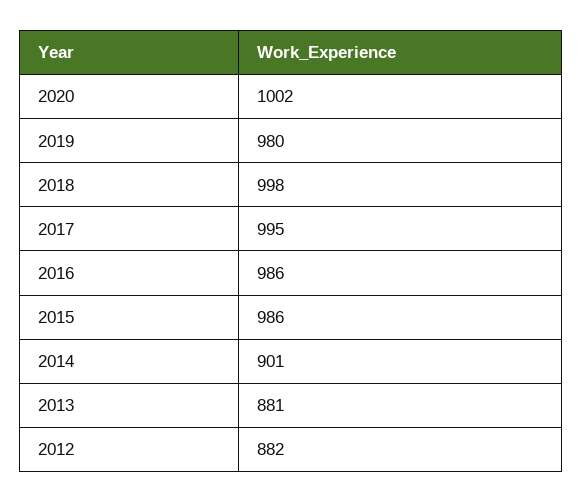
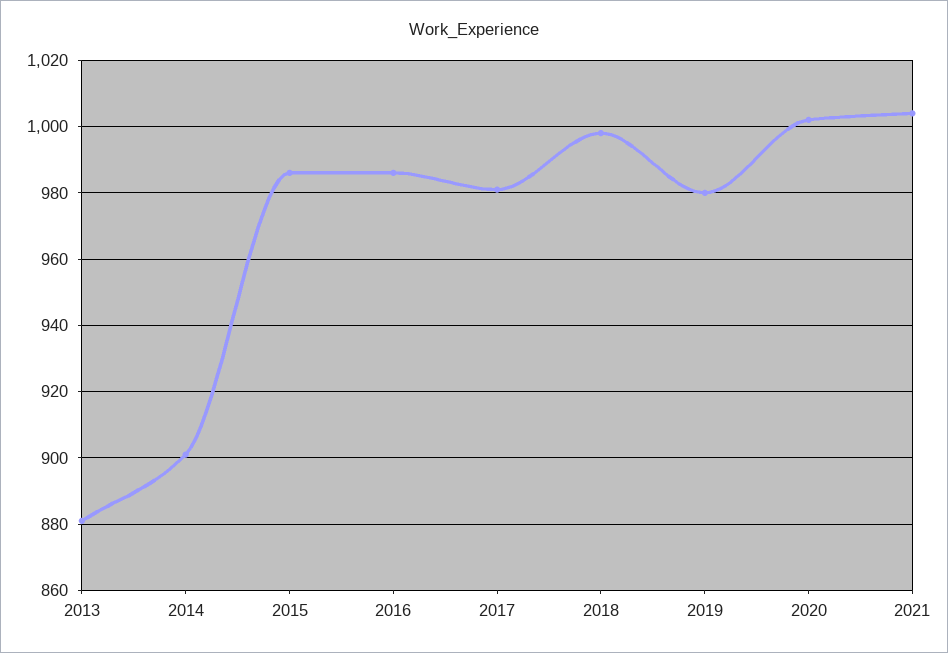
2017: 995 -> 980
2012: 882 -> none
2021: none -> 1005

